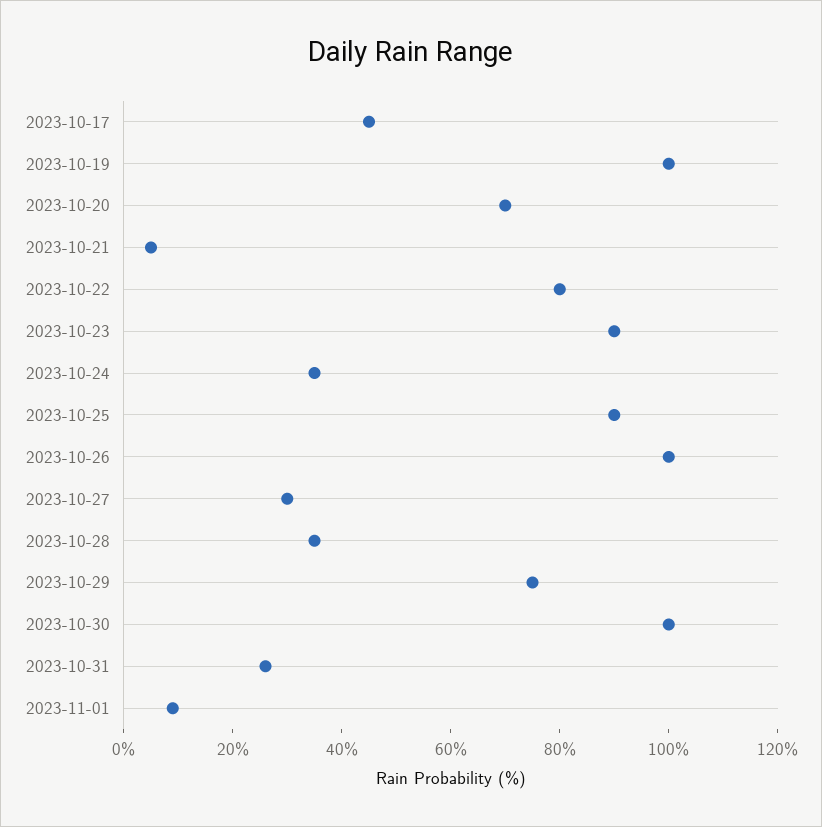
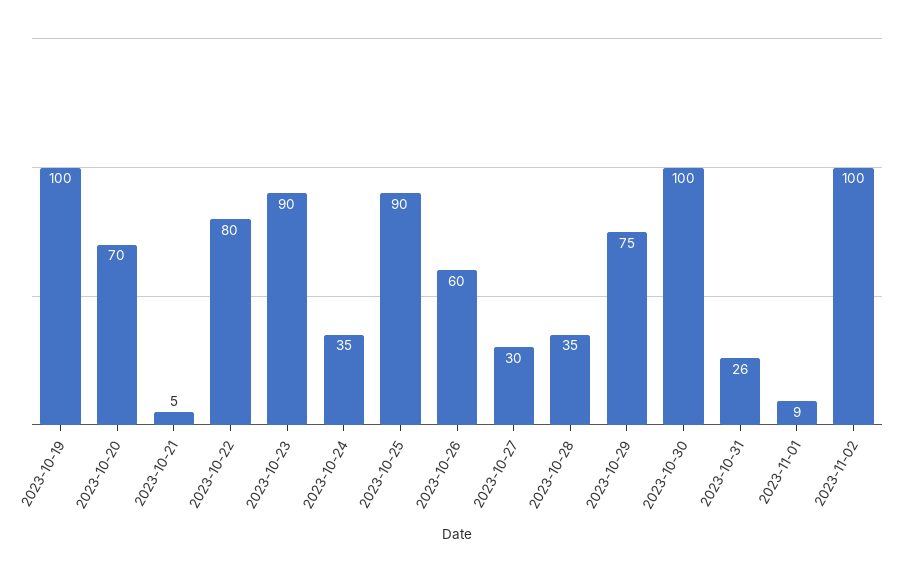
2023-10-17: 45 -> none
2023-10-26: 100 -> 60
2023-11-02: none -> 100

